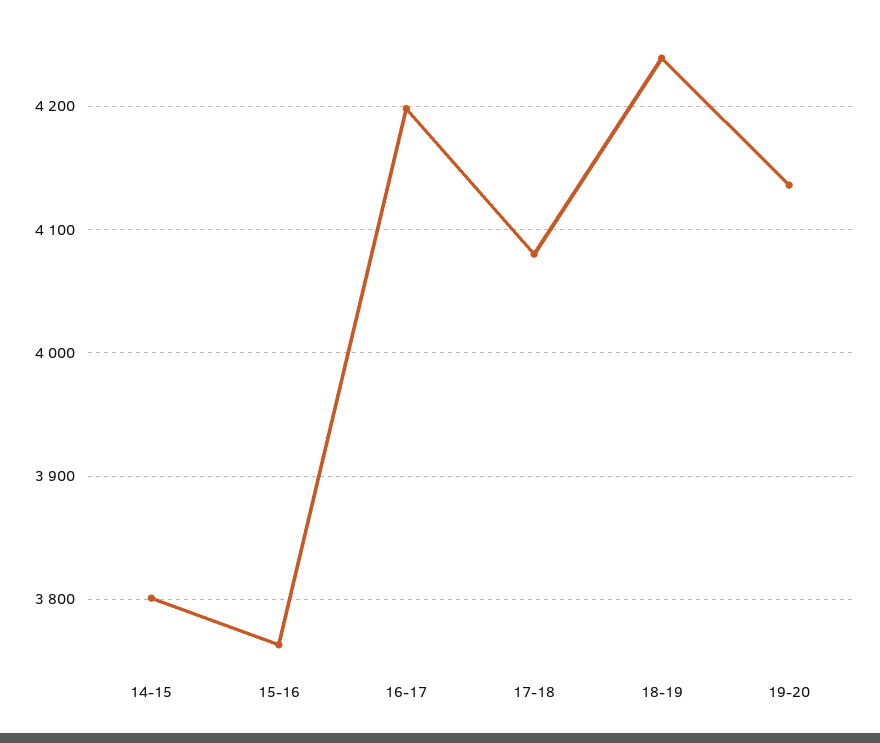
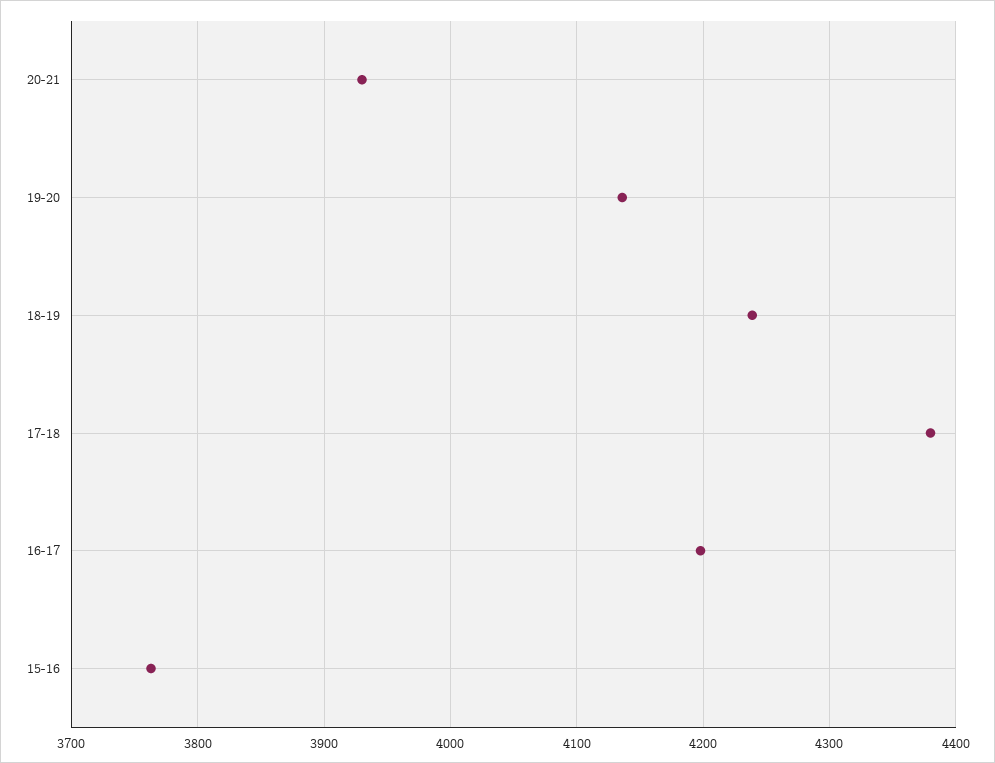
14-15: 3800 -> none
17-18: 4080 -> 4380
20-21: none -> 3930

